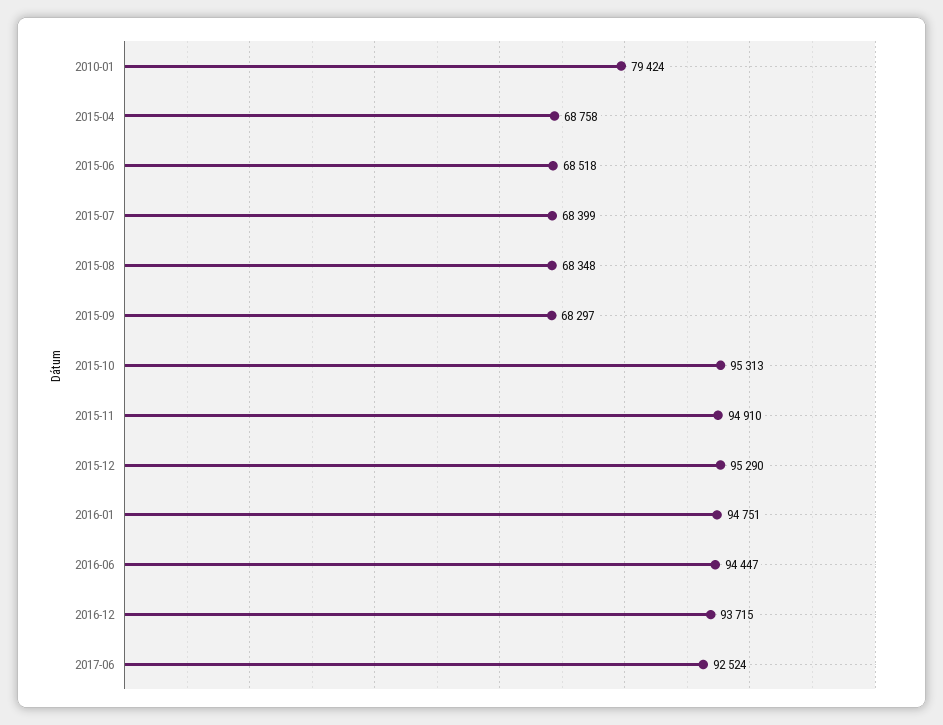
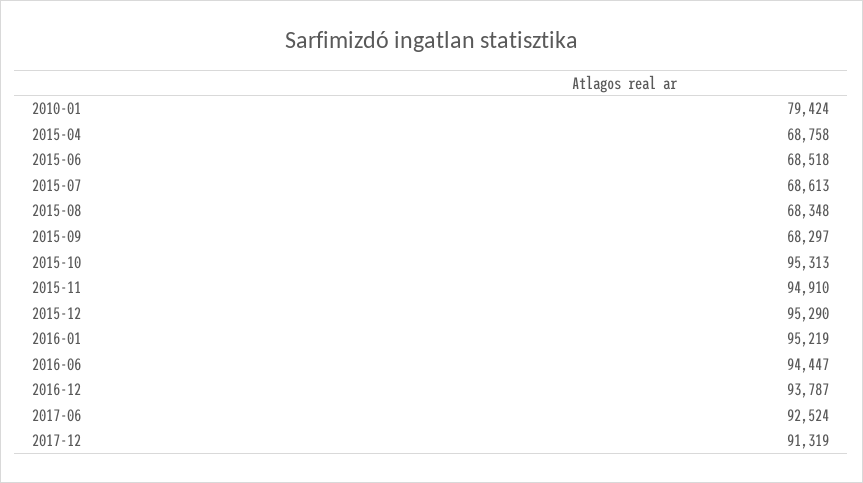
2015-07: 68399 -> 68613
2016-01: 94751 -> 95219
2016-12: 93715 -> 93787
2017-12: none -> 91319

